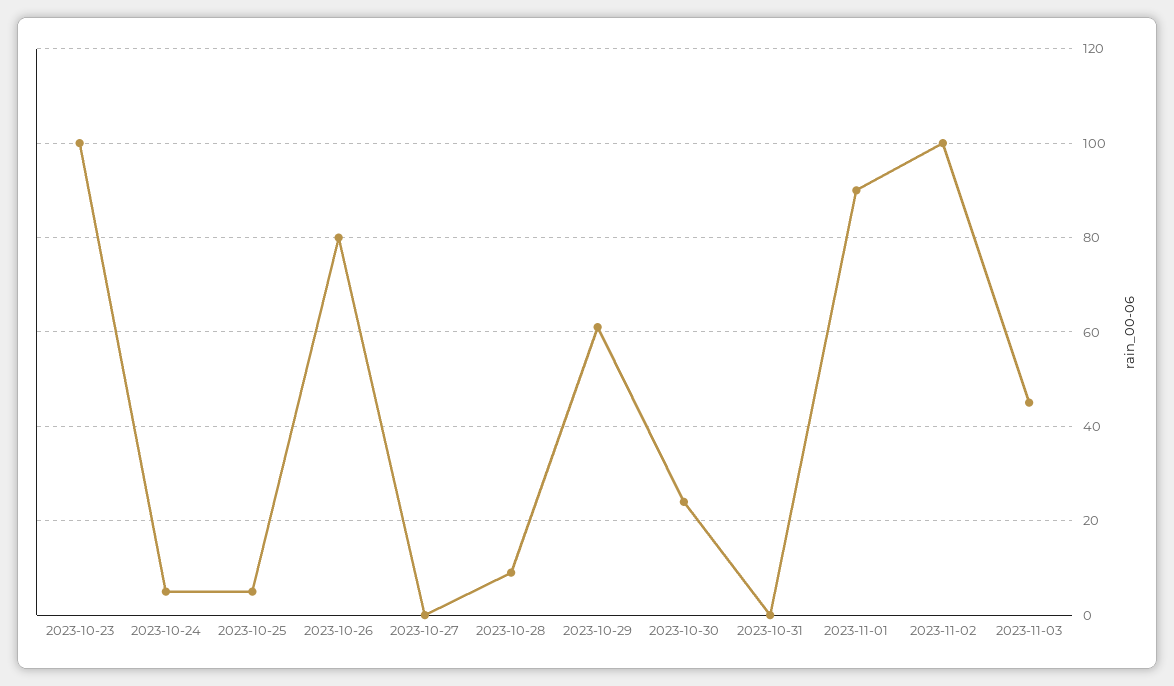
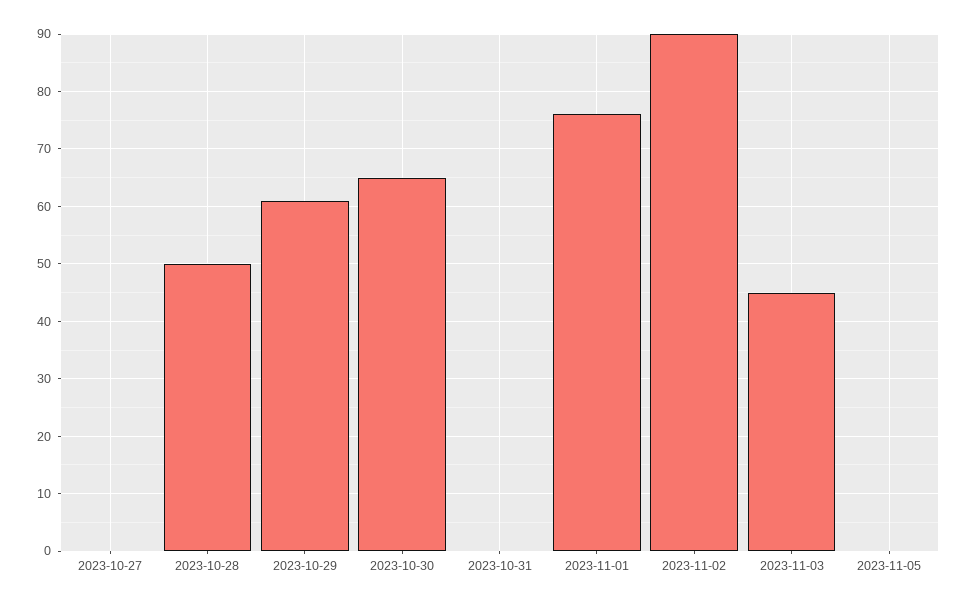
2023-10-23: 100 -> none
2023-10-24: 5 -> none
2023-10-25: 5 -> none
2023-10-26: 80 -> none
2023-10-28: 10 -> 50
2023-10-30: 25 -> 65
2023-11-01: 90 -> 75
2023-11-02: 100 -> 90
2023-11-05: none -> 0

